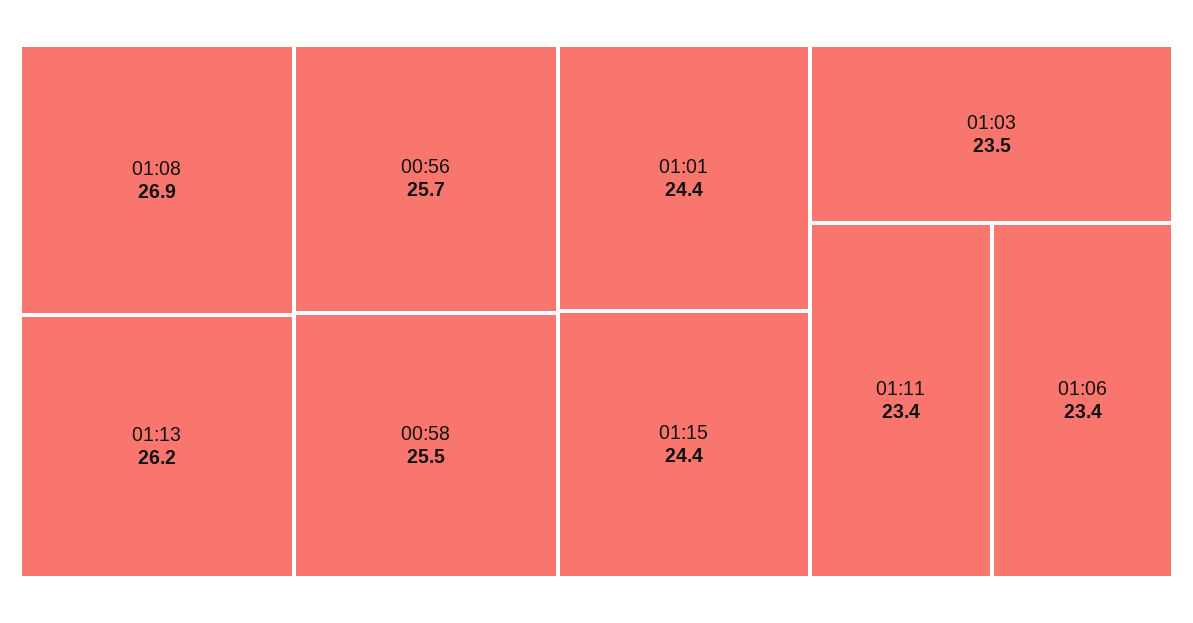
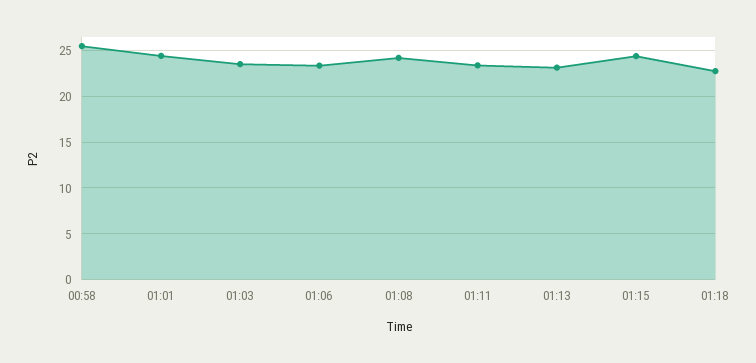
01:08: 26.9 -> 24
01:13: 26.2 -> 23
00:56: 25.7 -> none
01:18: none -> 23

